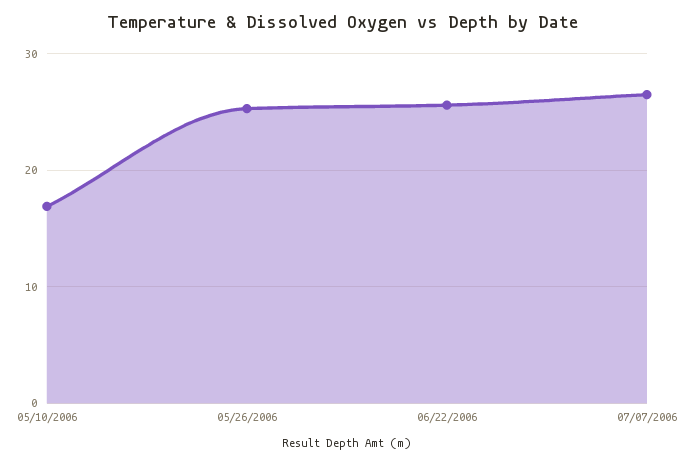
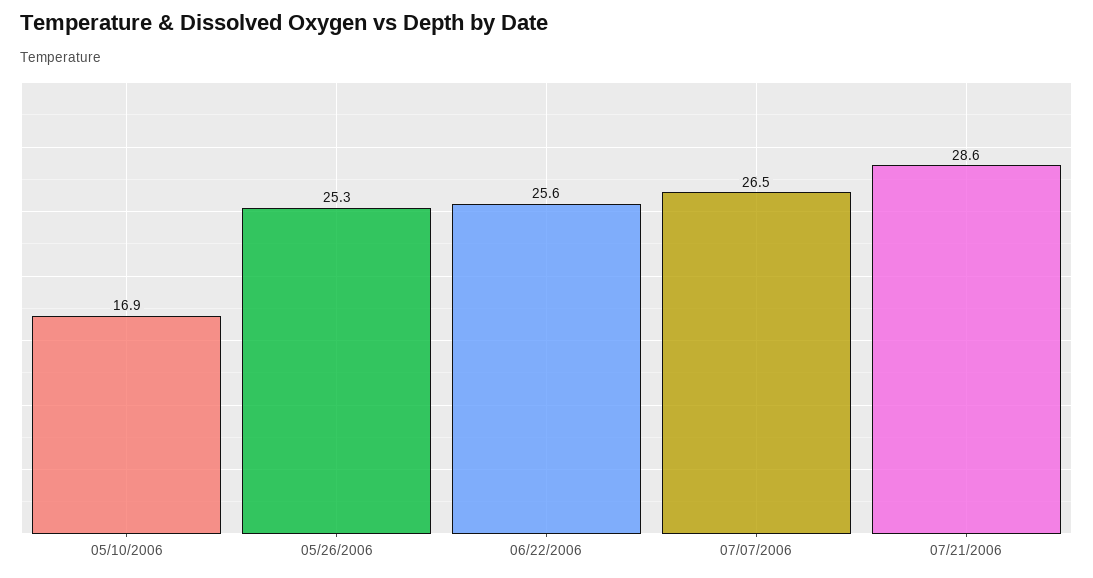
07/21/2006: none -> 28.6

